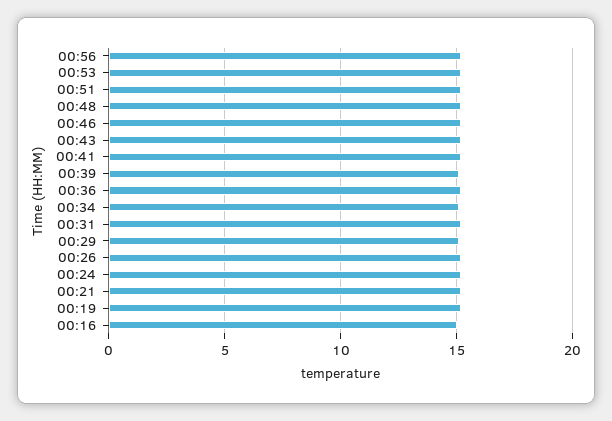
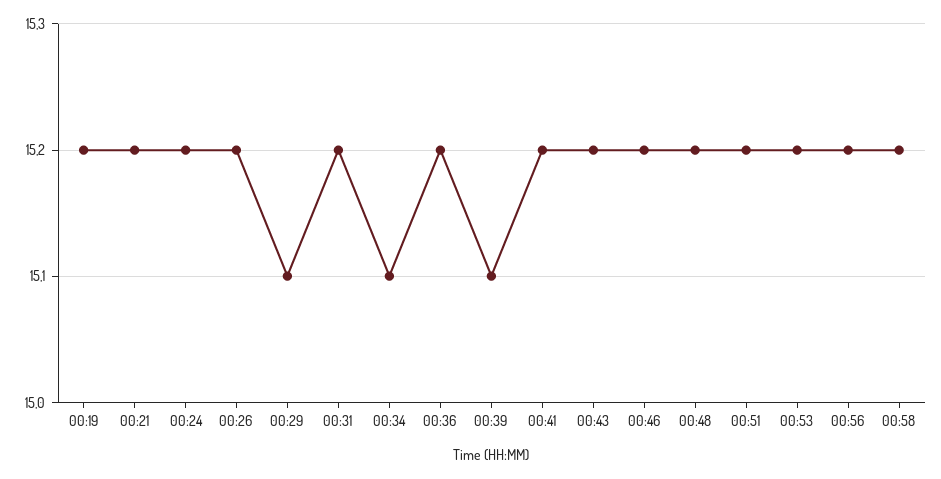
00:16: 15 -> none
00:58: none -> 15.2

